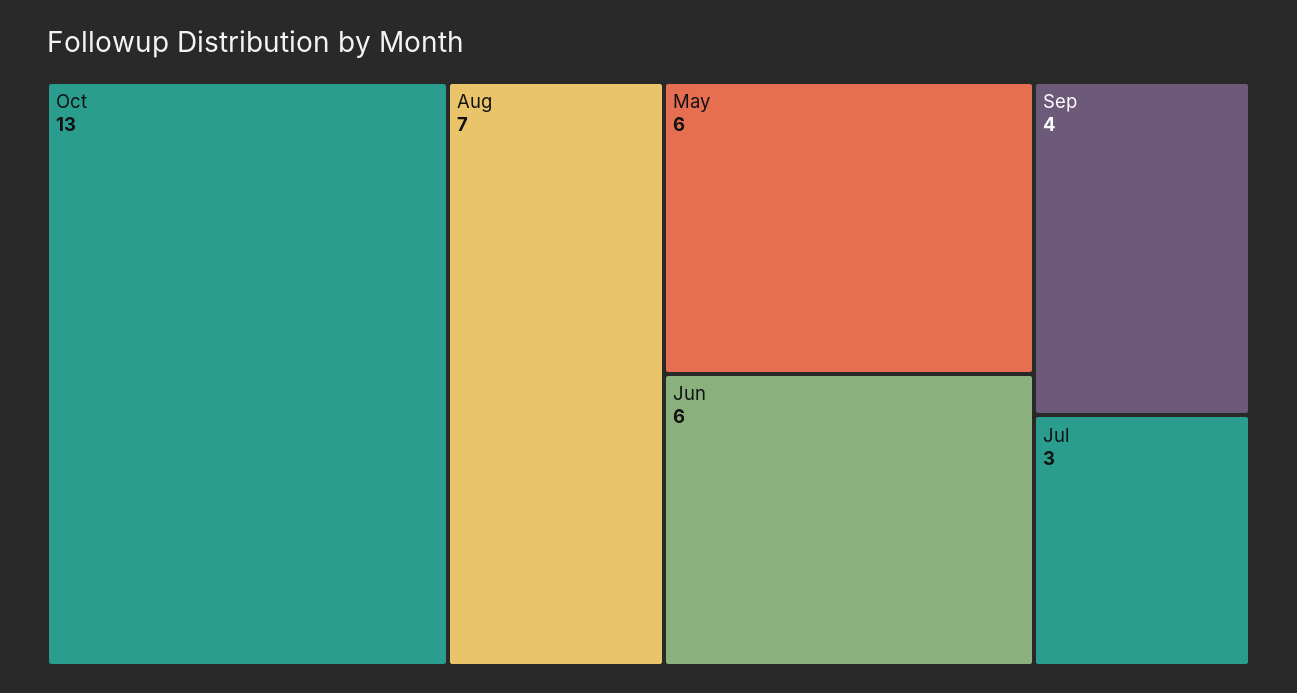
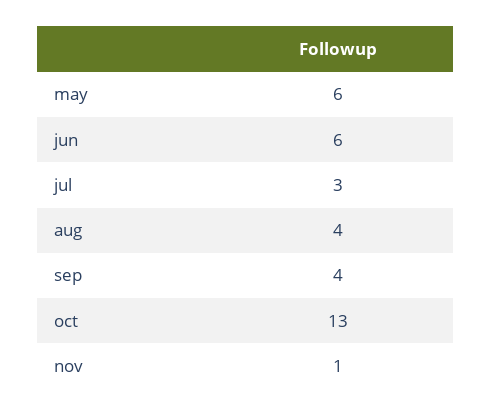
Aug: 7 -> 4
nov: none -> 1

